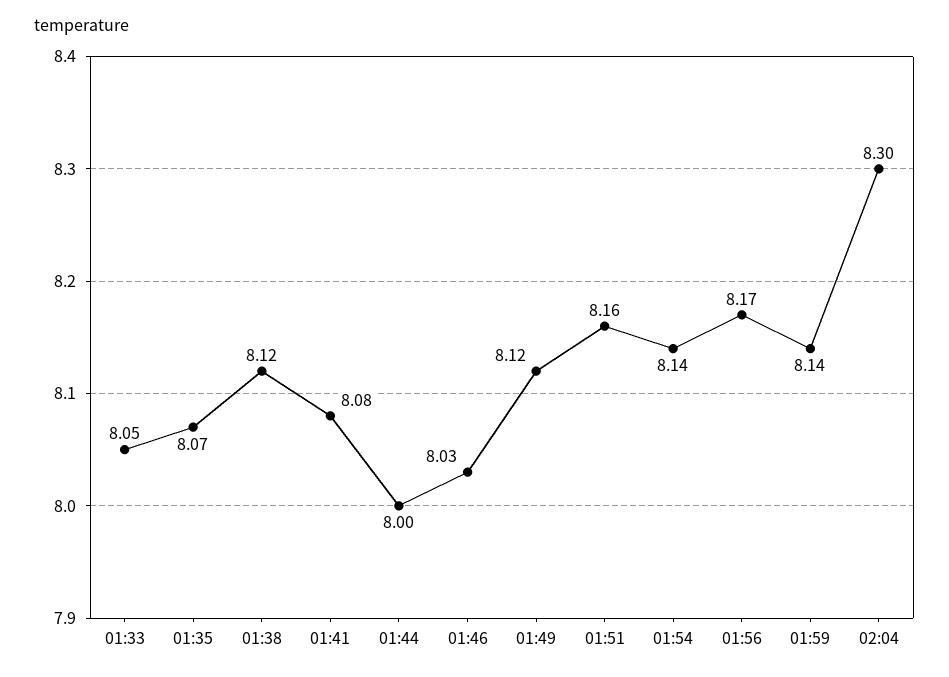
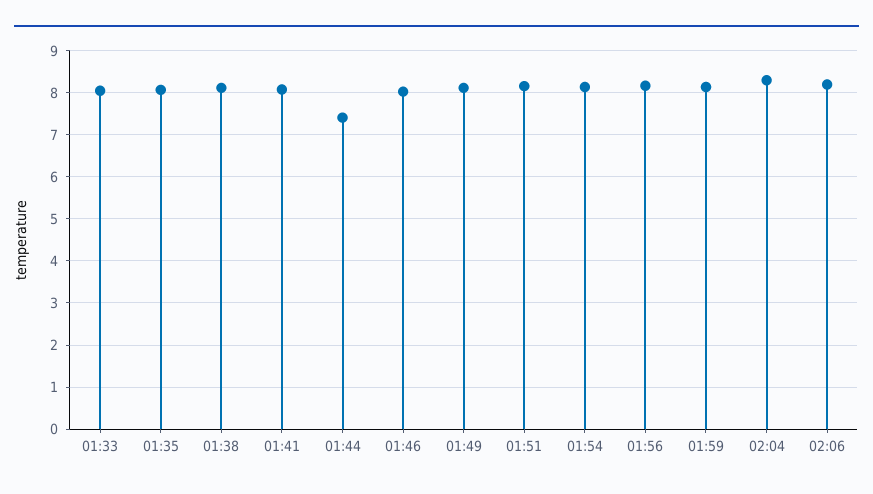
01:44: 8 -> 7.4
02:06: none -> 8.2

